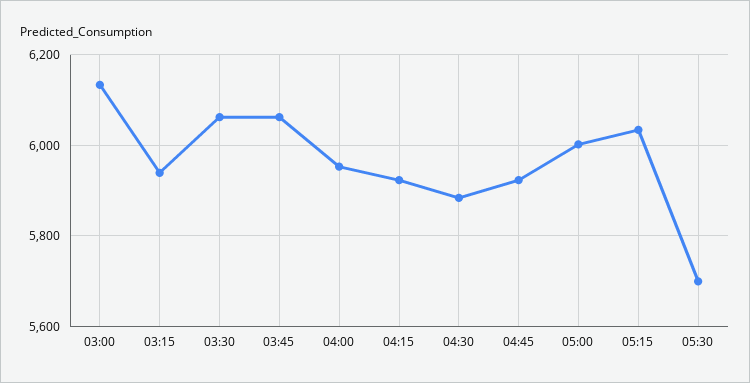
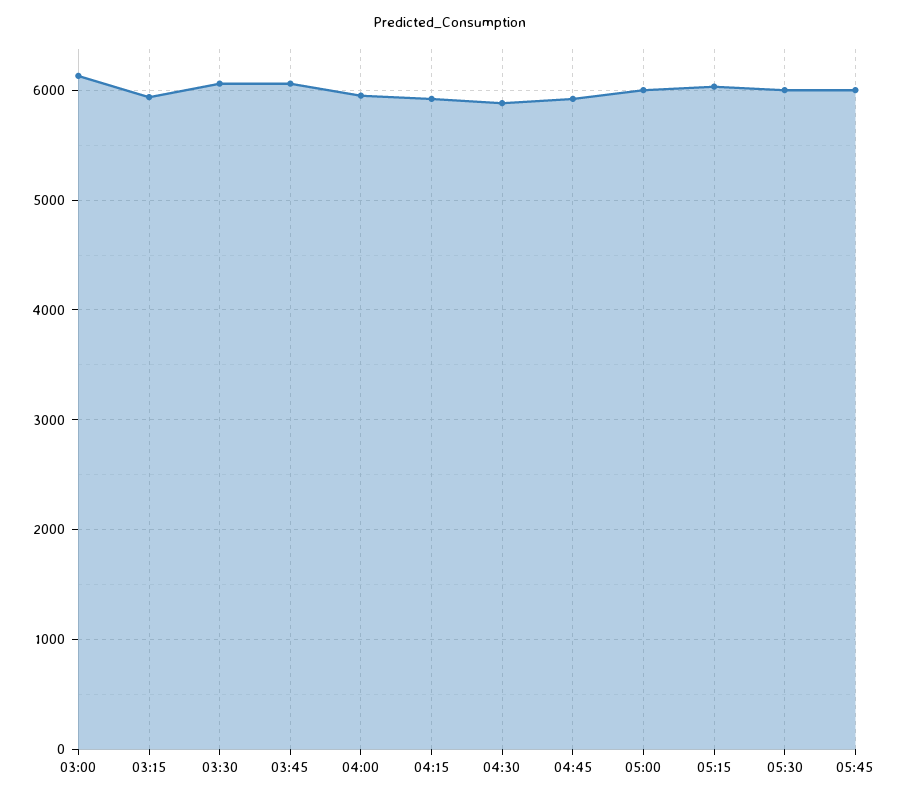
05:30: 5700 -> 6000
05:45: none -> 6000

